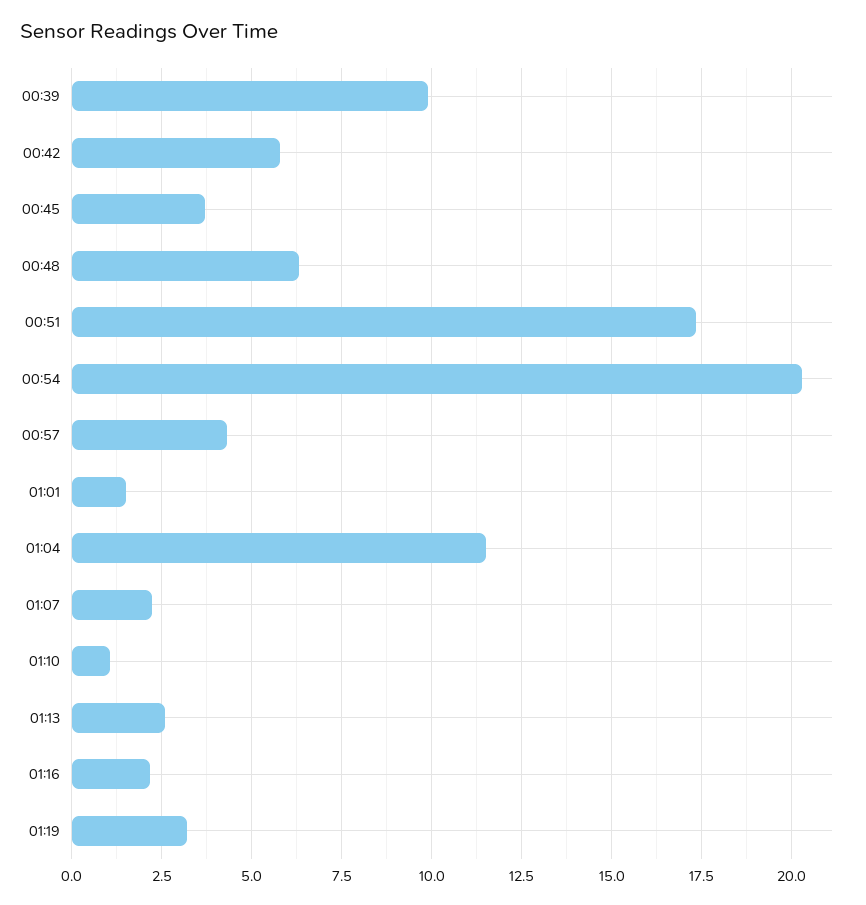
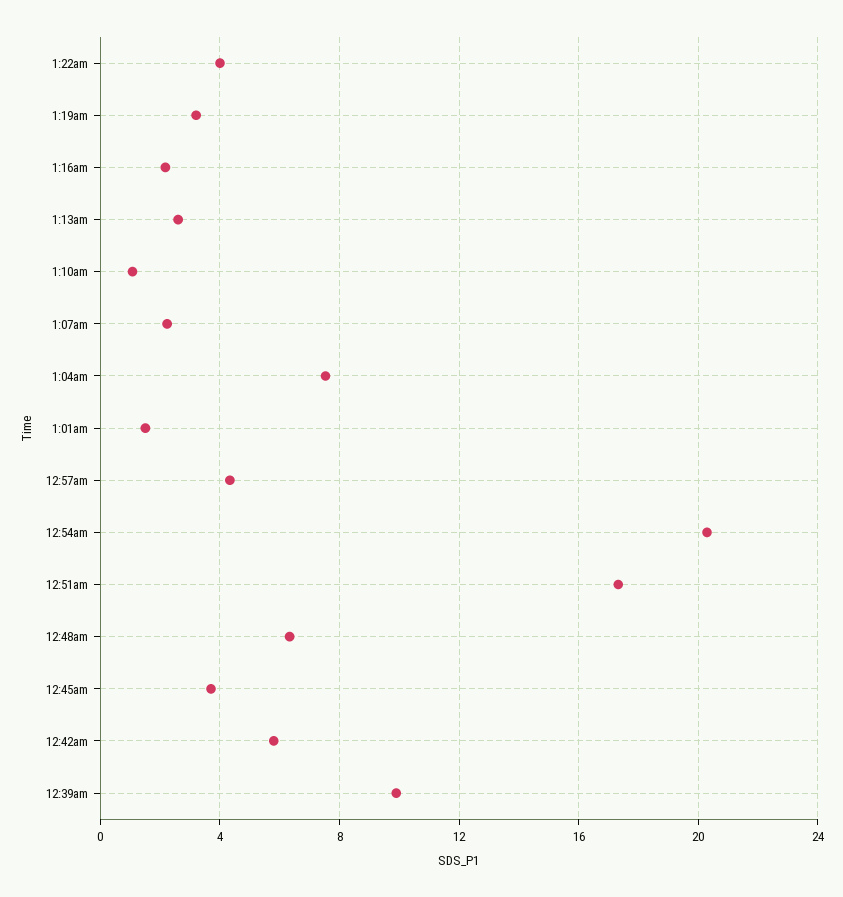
01:04: 11.5 -> 7.5
1:22am: none -> 4

